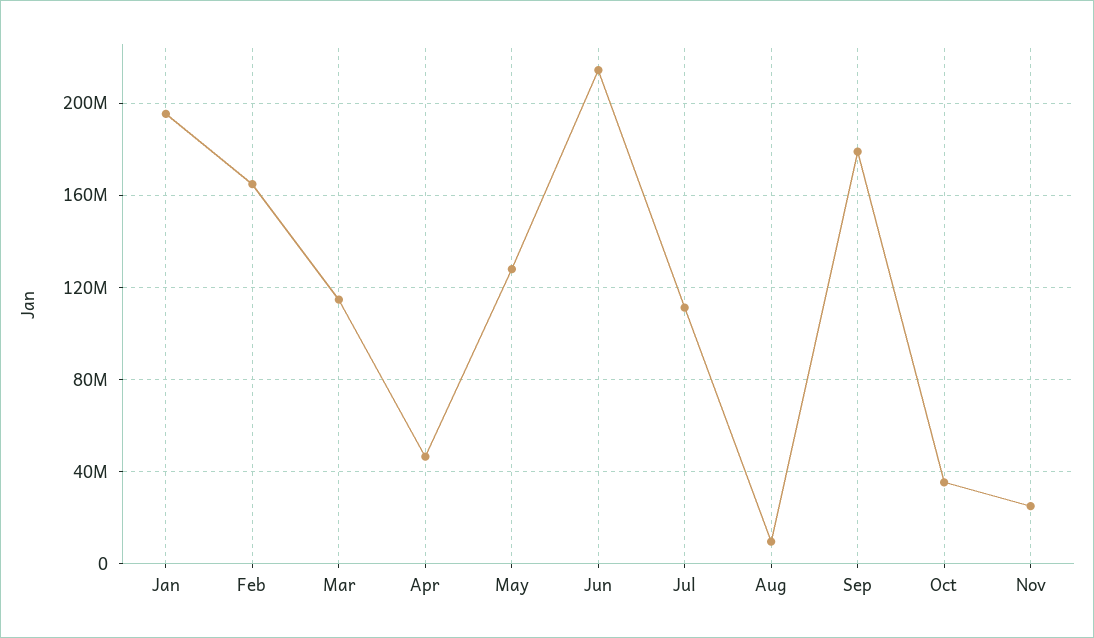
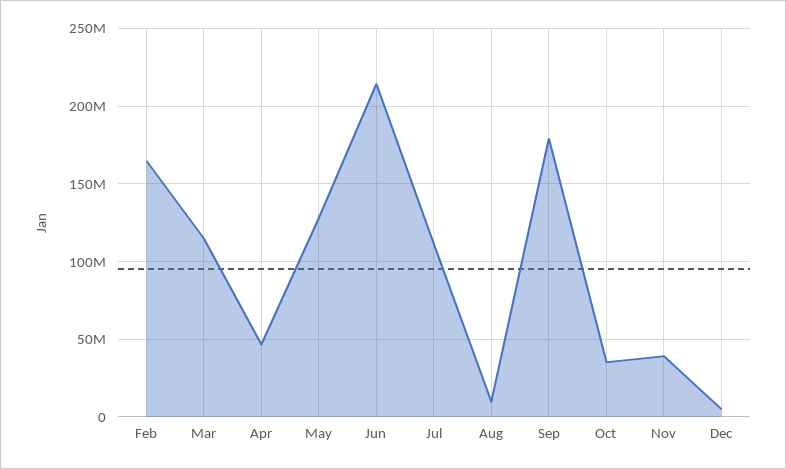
Jan: 195000000 -> none
Nov: 25000000 -> 40000000
Dec: none -> 5000000

